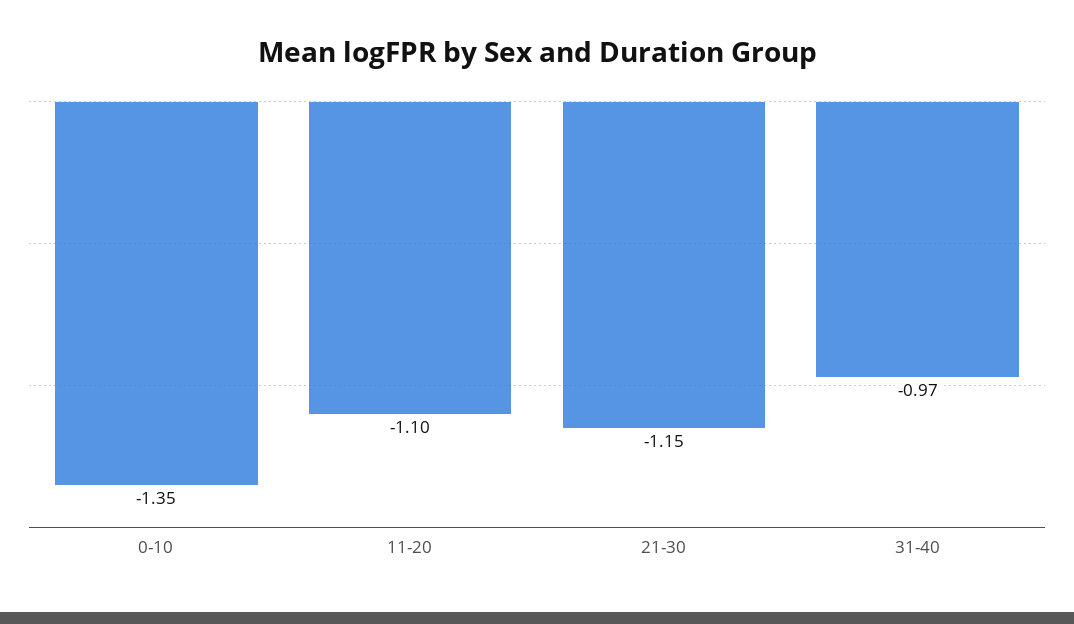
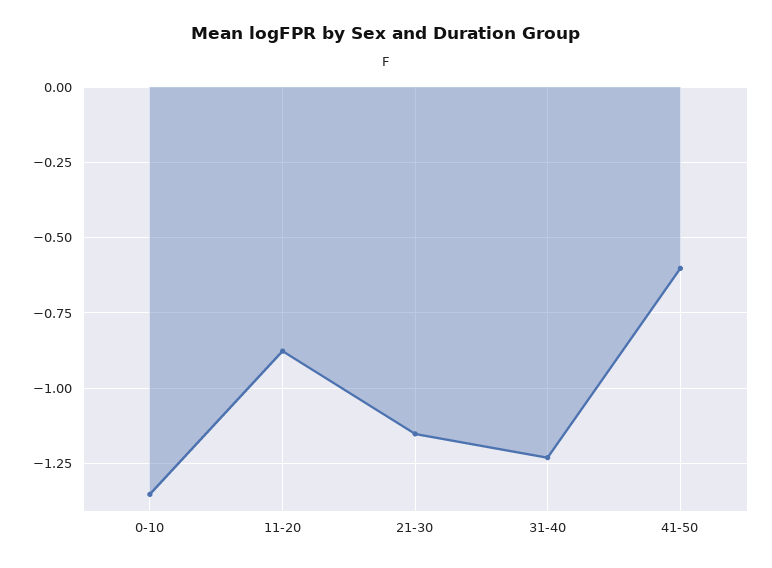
11-20: -1.1 -> -0.875
31-40: -0.97 -> -1.225
41-50: none -> -0.6

